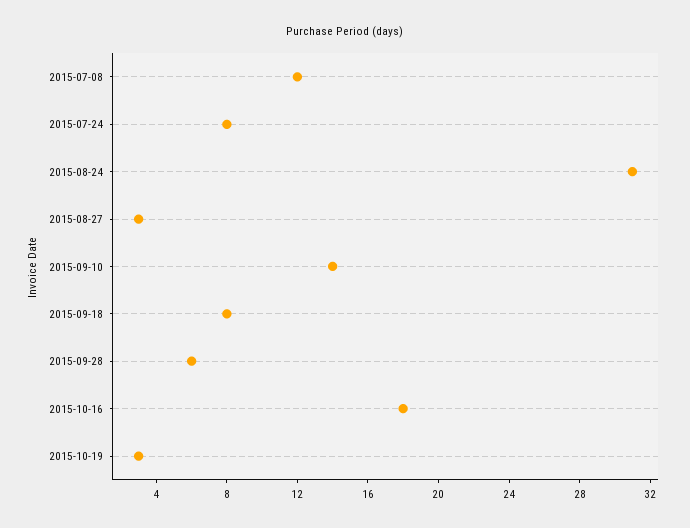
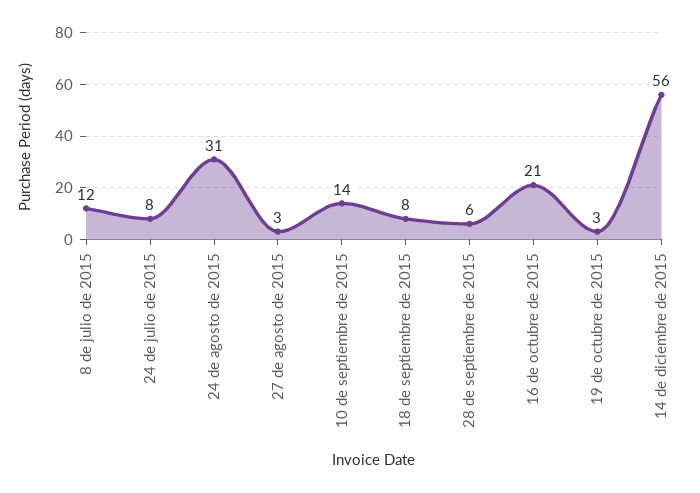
2015-10-16: 18 -> 21
14 de diciembre de 2015: none -> 56

